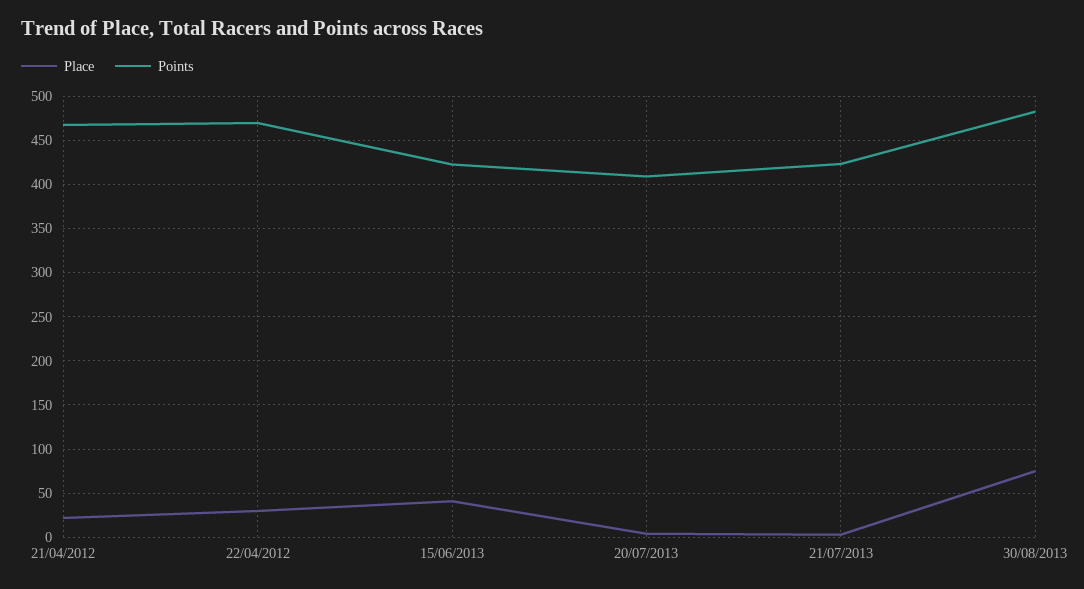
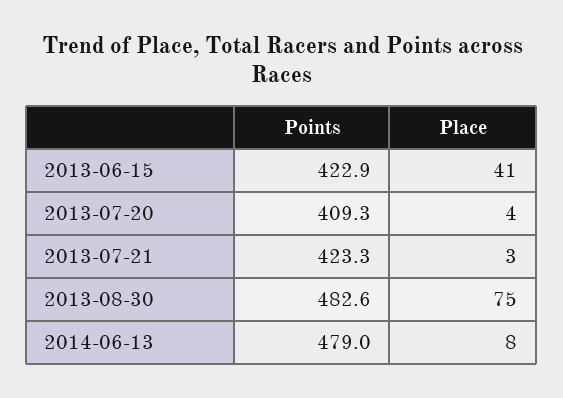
Place, 21/04/2012: 20 -> none
Points, 21/04/2012: 470 -> none
Place, 22/04/2012: 30 -> none
Points, 22/04/2012: 470 -> none
Points, 2014-06-13: none -> 479
Place, 2014-06-13: none -> 8

